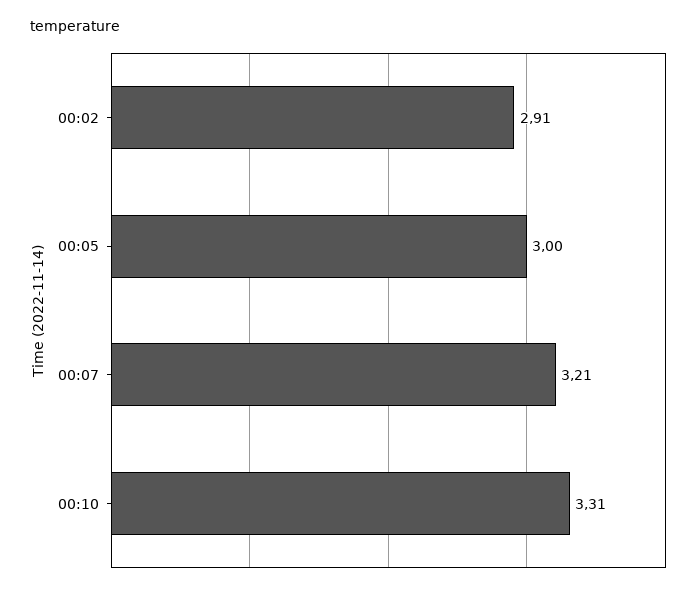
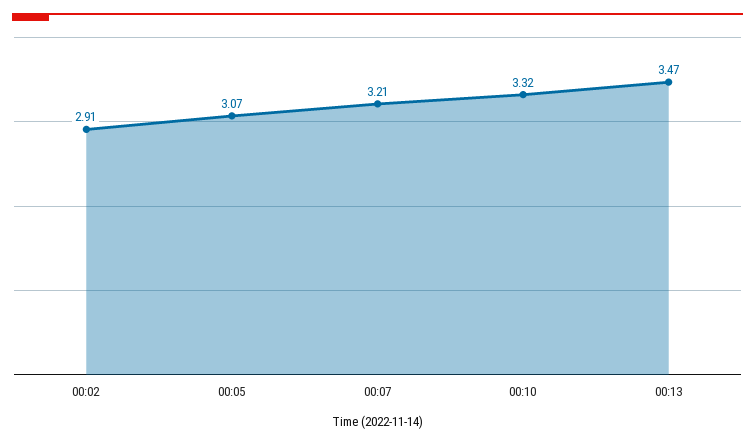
00:05: 3 -> 3.07
00:10: 3.31 -> 3.32
00:13: none -> 3.47

